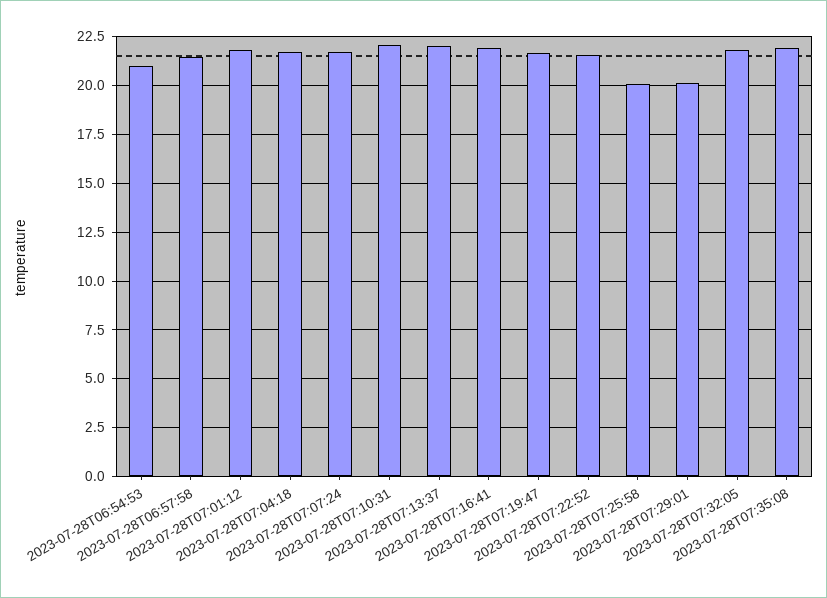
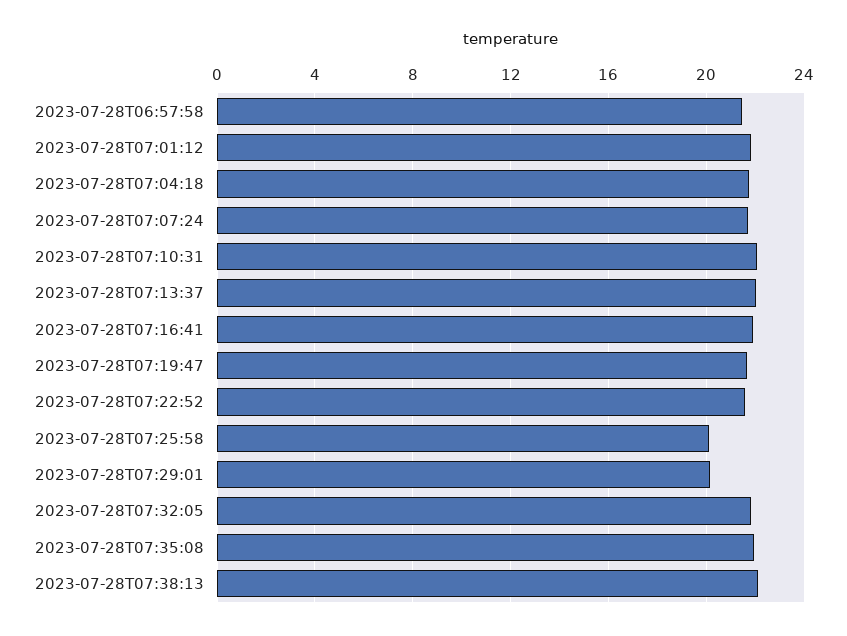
2023-07-28T06:54:53: 21 -> none
2023-07-28T07:38:13: none -> 22

